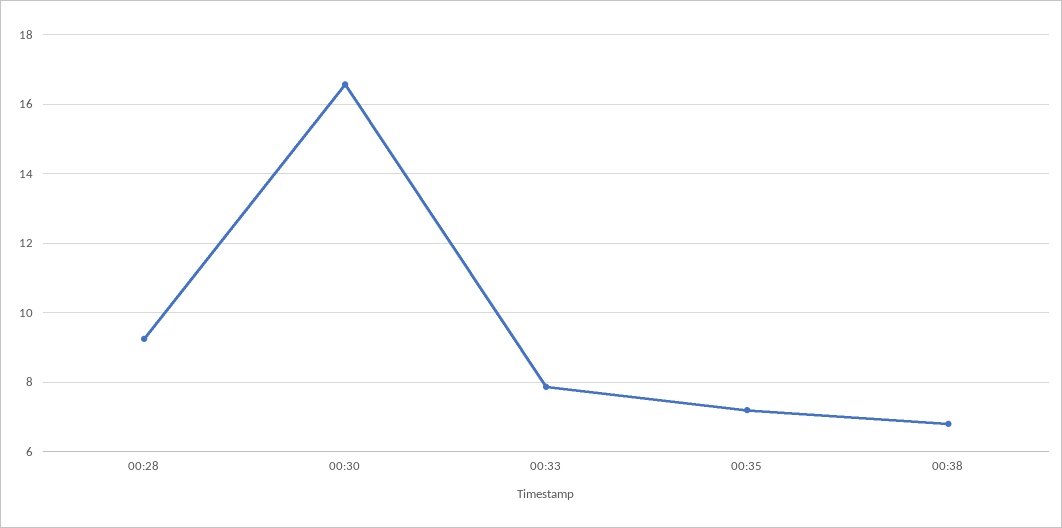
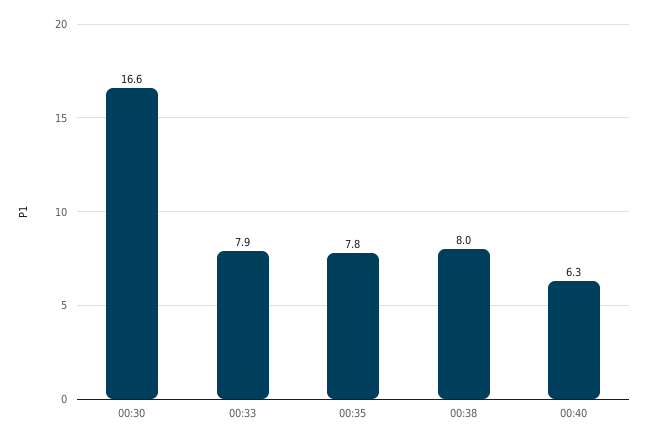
00:28: 9.2 -> none
00:35: 7.2 -> 7.8
00:38: 6.8 -> 8
00:40: none -> 6.3

